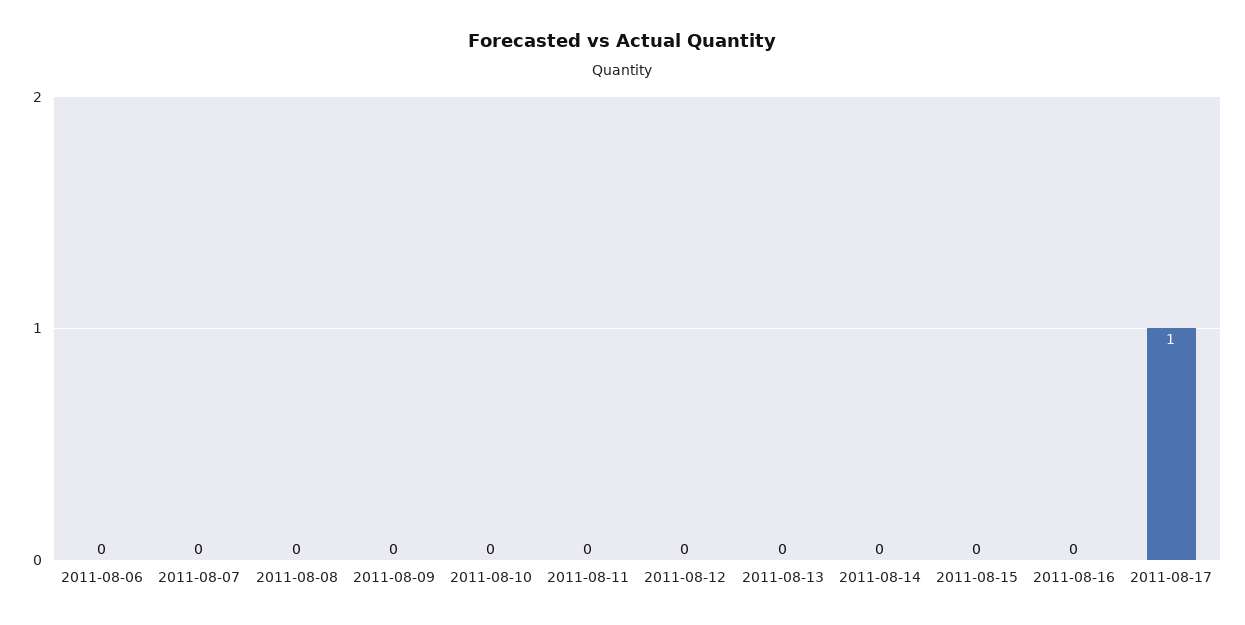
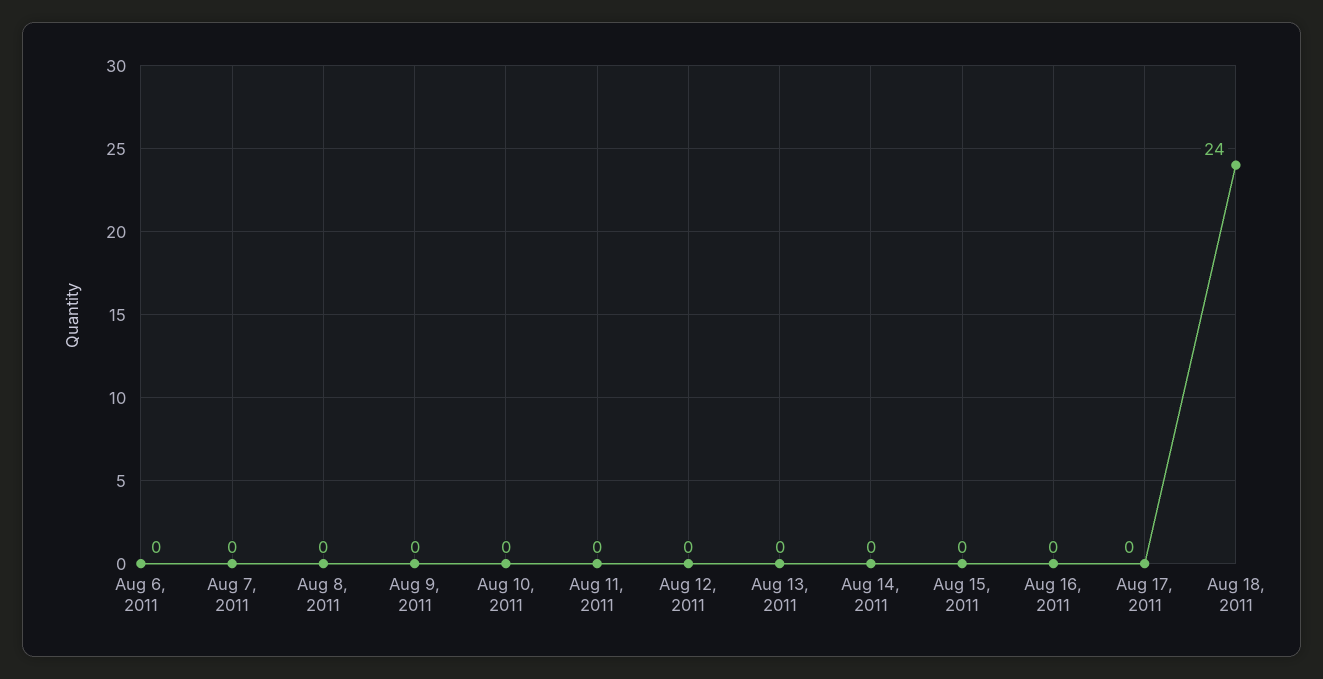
2011-08-17: 1 -> 0
Aug 18, 2011: none -> 24

